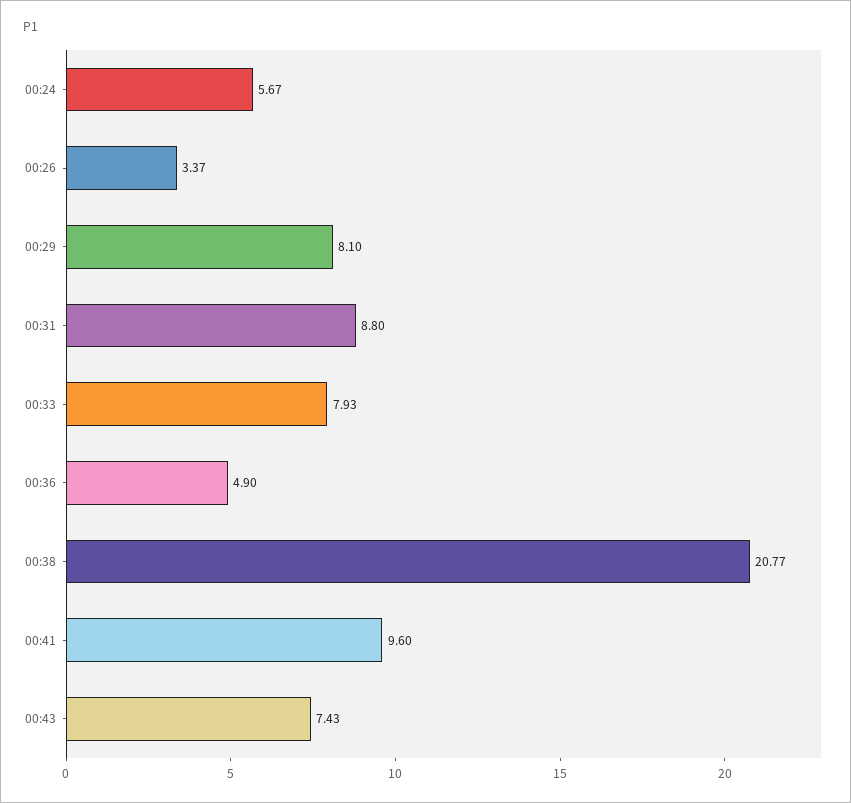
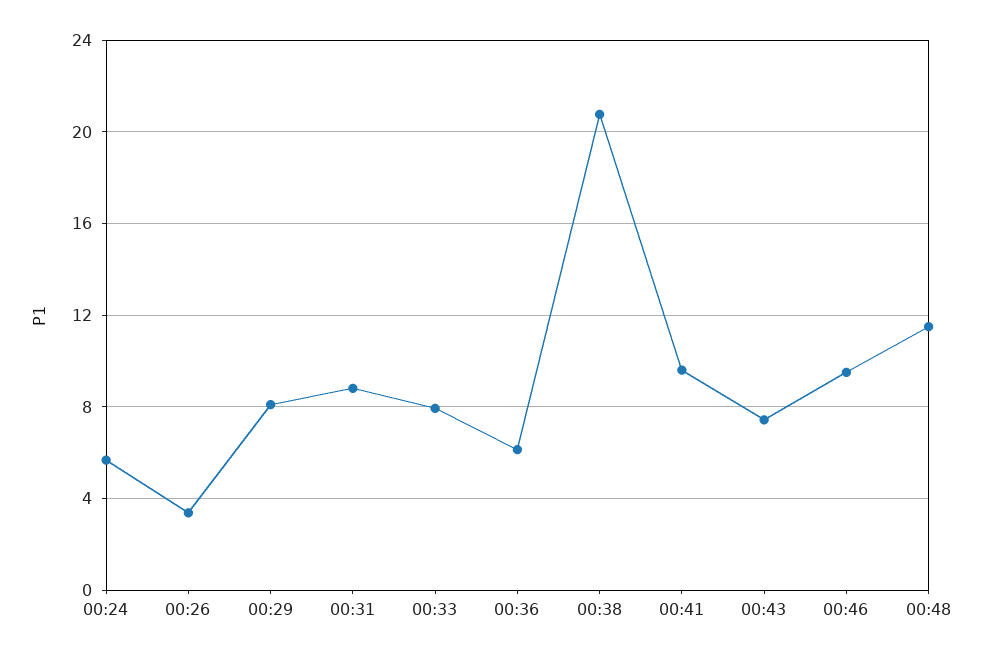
00:36: 4.9 -> 6
00:46: none -> 9.5
00:48: none -> 11.5

